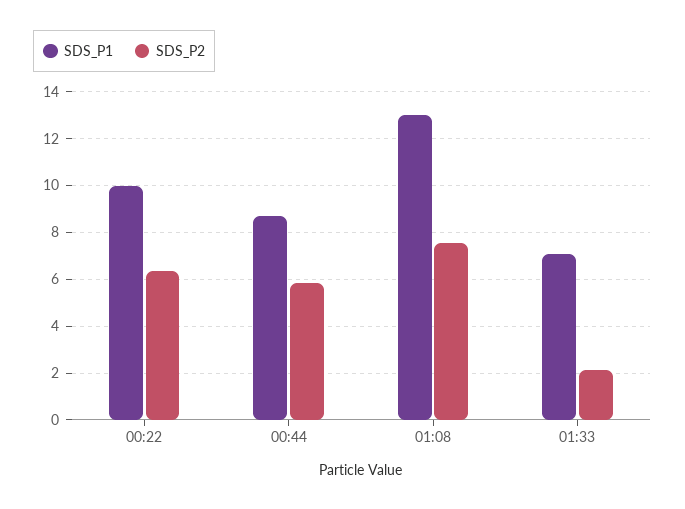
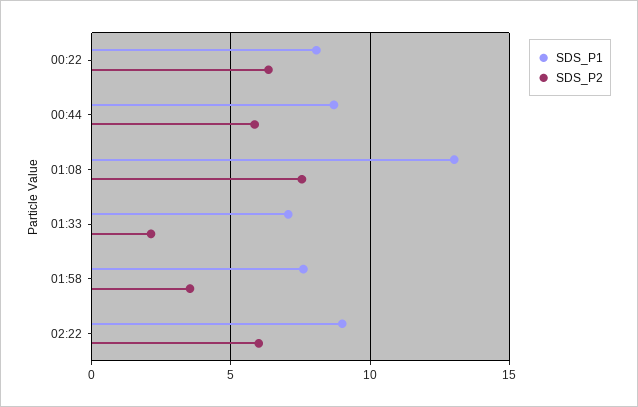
SDS_P1, 00:22: 10 -> 8
SDS_P1, 01:58: none -> 7.5
SDS_P2, 01:58: none -> 3.5
SDS_P1, 02:22: none -> 9
SDS_P2, 02:22: none -> 6

